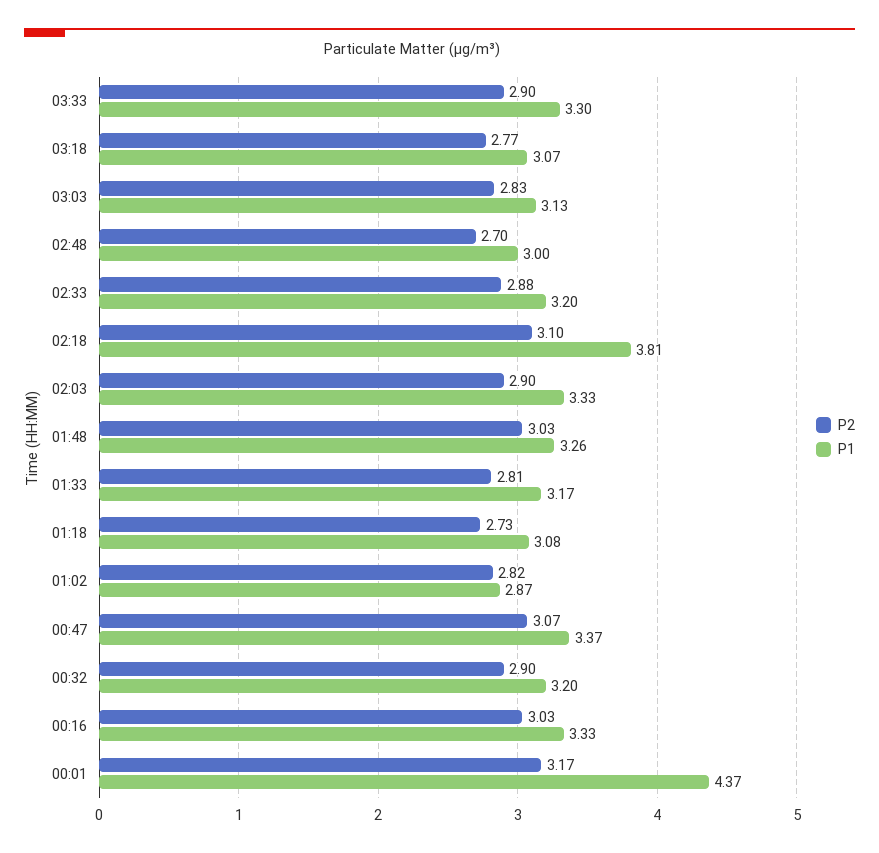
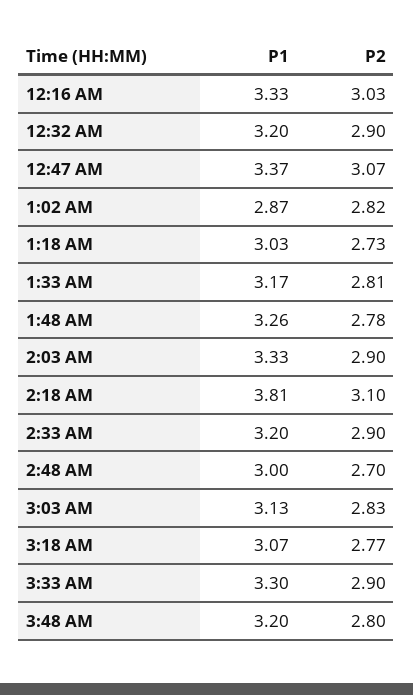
P2, 02:33: 2.88 -> 2.9
P2, 01:48: 3.03 -> 2.78
P1, 01:18: 3.08 -> 3.03
P2, 00:01: 3.17 -> none
P1, 00:01: 4.37 -> none
P1, 3:48 AM: none -> 3.2
P2, 3:48 AM: none -> 2.8

